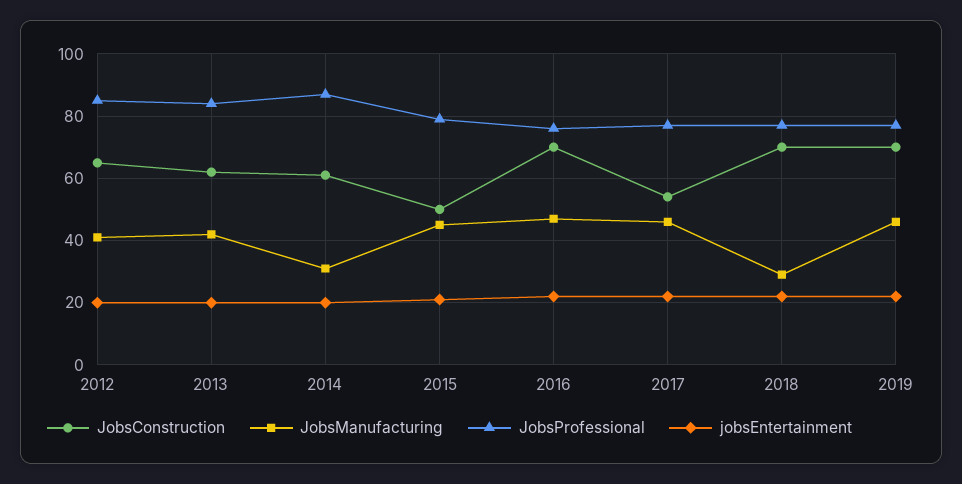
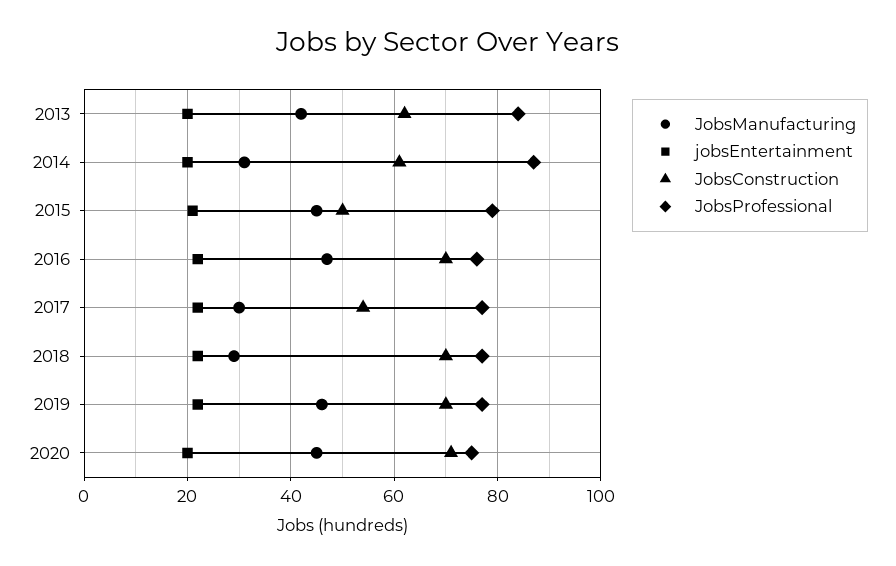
JobsConstruction, 2012: 65 -> none
JobsManufacturing, 2012: 40 -> none
JobsProfessional, 2012: 85 -> none
jobsEntertainment, 2012: 20 -> none
JobsManufacturing, 2017: 45 -> 30
JobsManufacturing, 2020: none -> 45
jobsEntertainment, 2020: none -> 20
JobsConstruction, 2020: none -> 70
JobsProfessional, 2020: none -> 75

